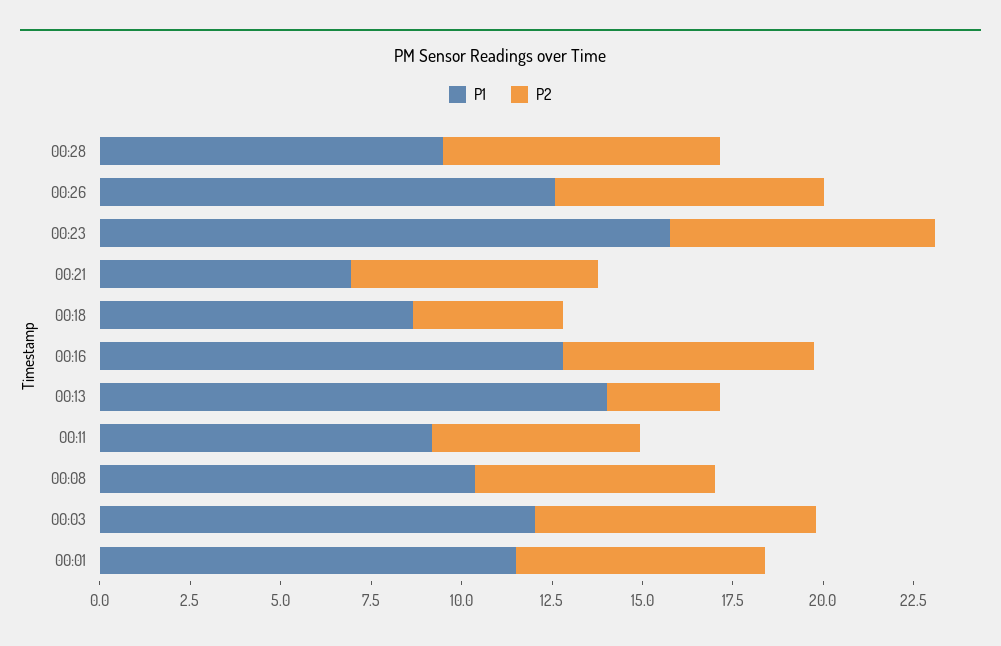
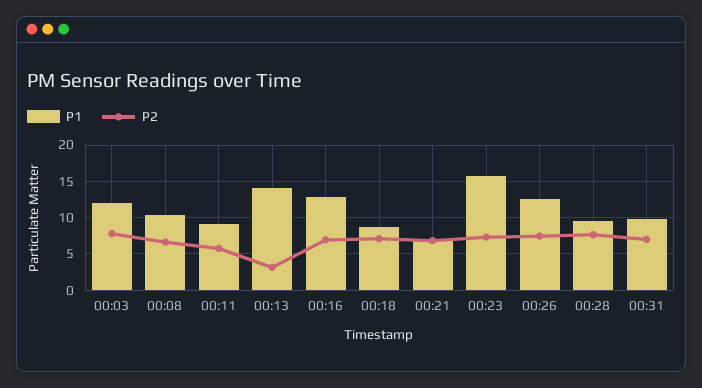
P2, 00:18: 4 -> 7
P1, 00:01: 11.5 -> none
P2, 00:01: 7 -> none
P1, 00:31: none -> 10
P2, 00:31: none -> 7

